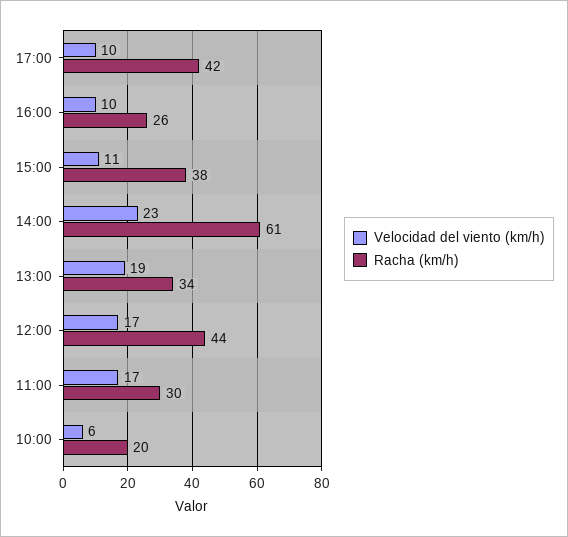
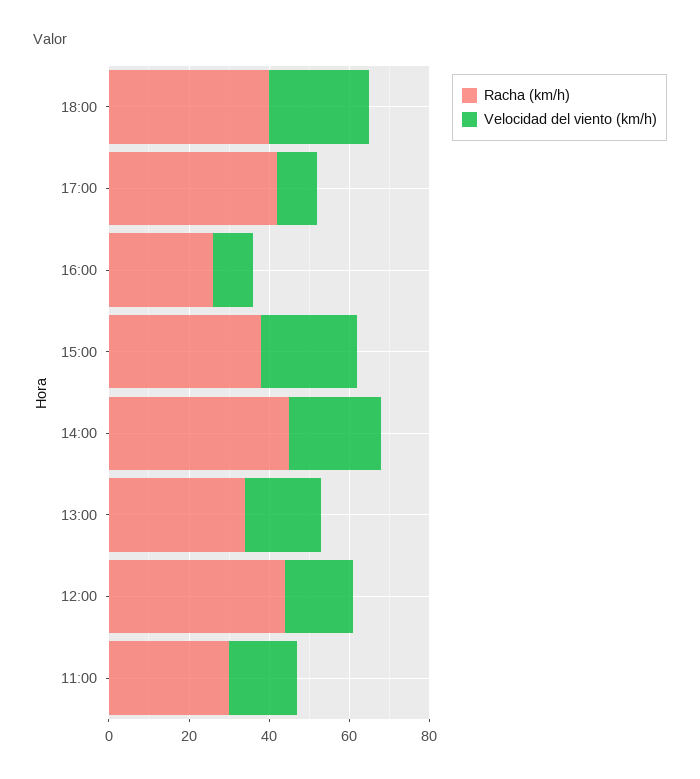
Velocidad del viento (km/h), 15:00: 11 -> 25
Racha (km/h), 14:00: 61 -> 45
Velocidad del viento (km/h), 10:00: 6 -> none
Racha (km/h), 10:00: 20 -> none
Racha (km/h), 18:00: none -> 40
Velocidad del viento (km/h), 18:00: none -> 25

